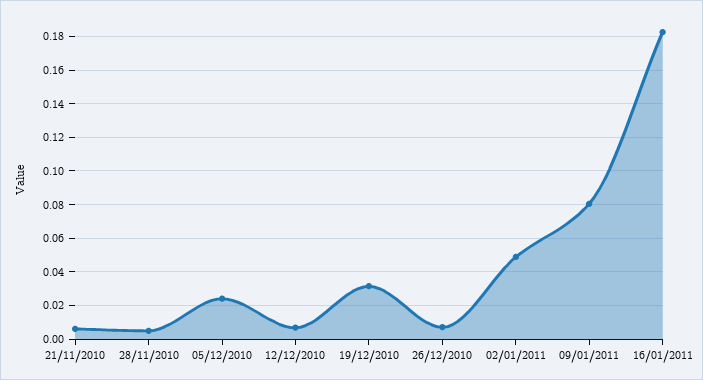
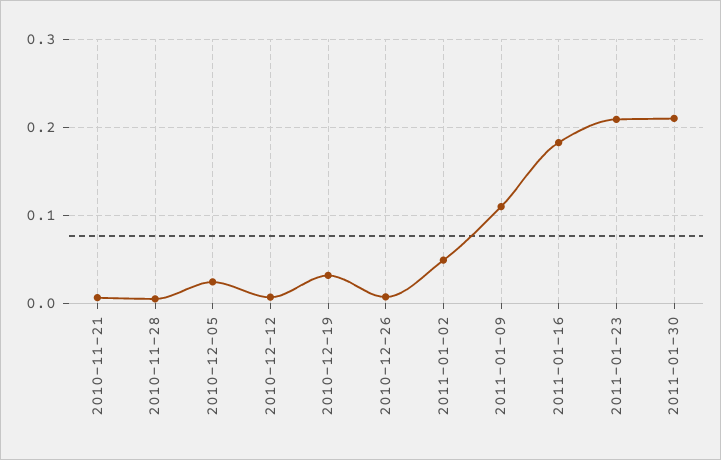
09/01/2011: 0.08 -> 0.11
2011-01-23: none -> 0.21
2011-01-30: none -> 0.21

